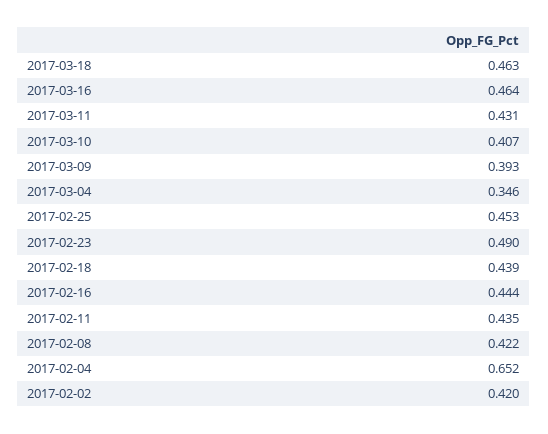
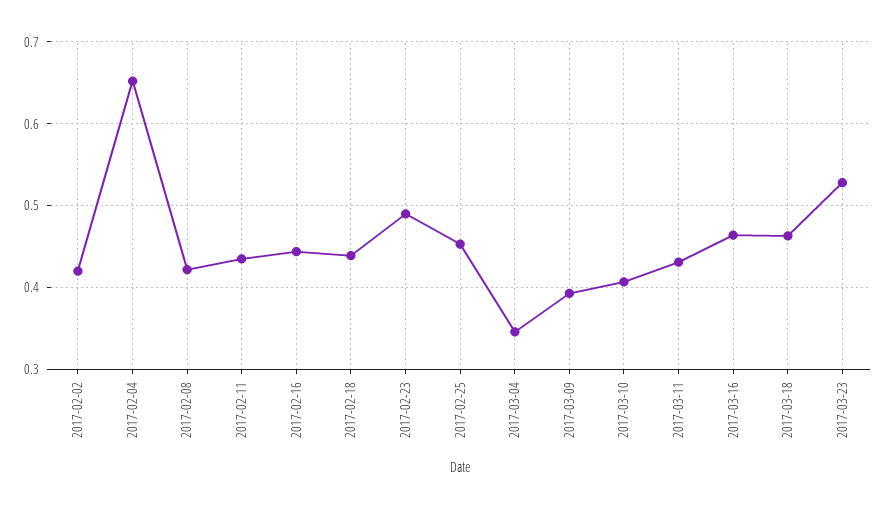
2017-03-23: none -> 0.53

